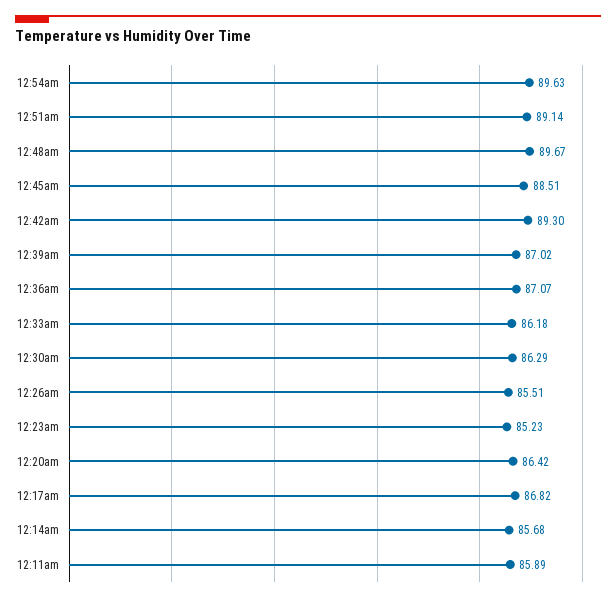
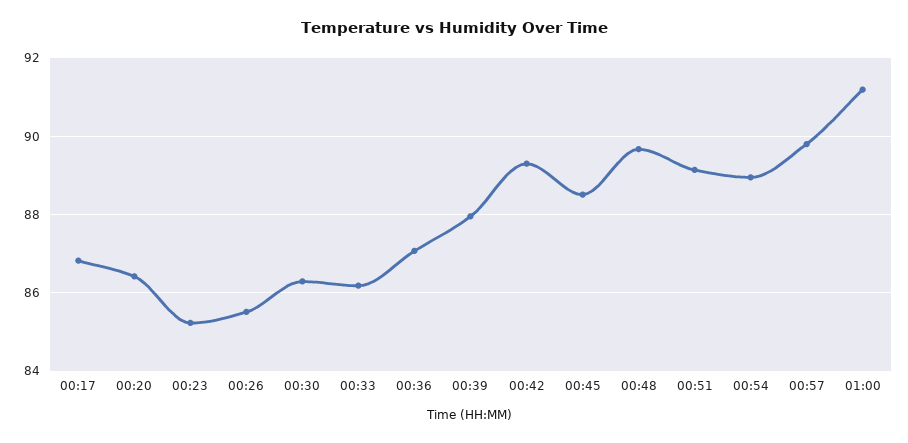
12:54am: 89.63 -> 89
12:39am: 87.02 -> 88
12:14am: 85.68 -> none
12:11am: 85.89 -> none
00:57: none -> 89.8
01:00: none -> 91.2

